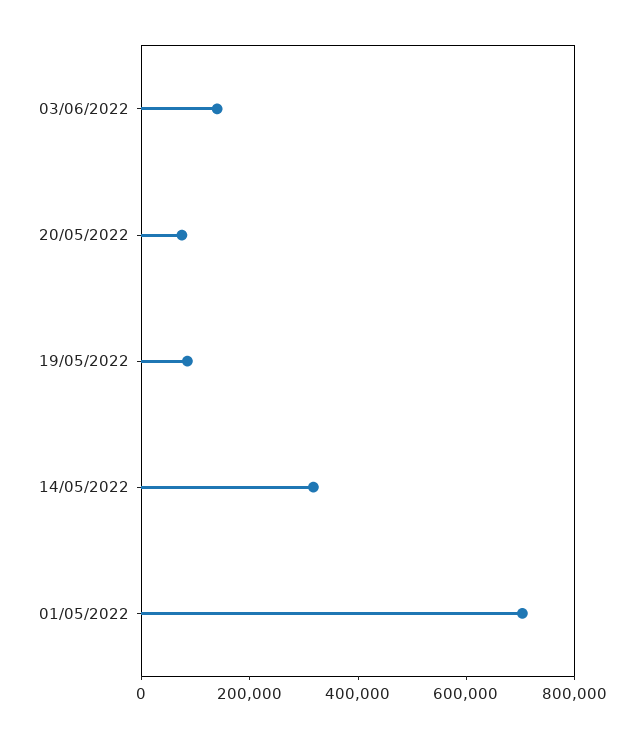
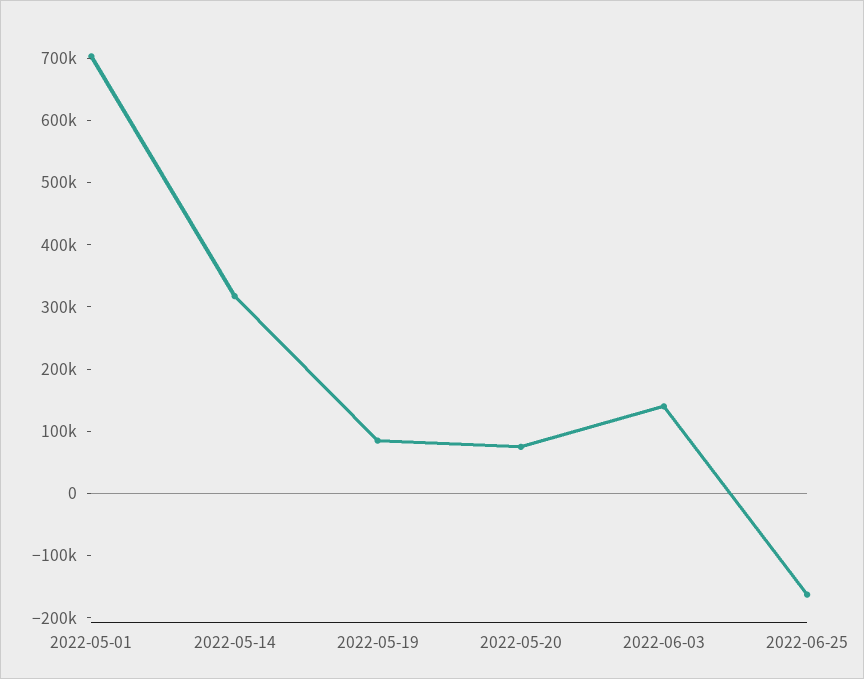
2022-06-25: none -> -160000

